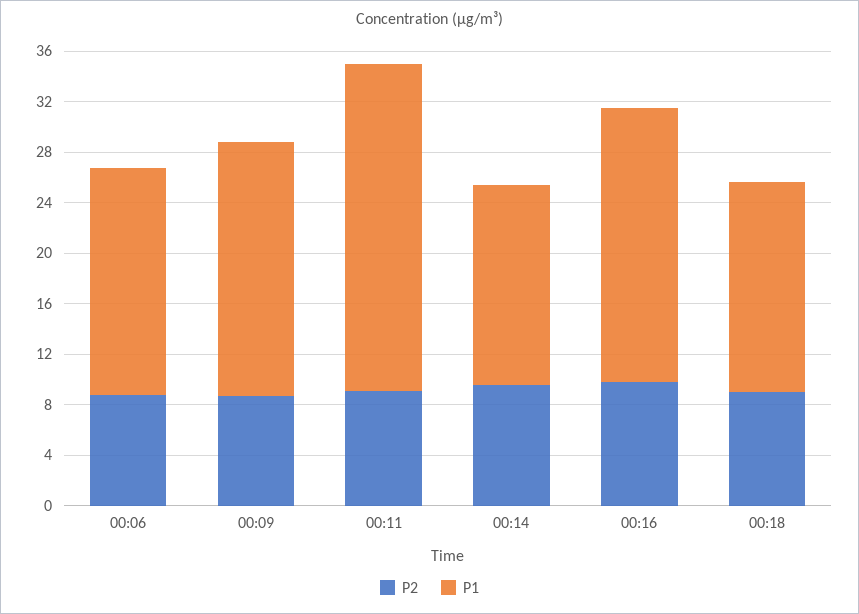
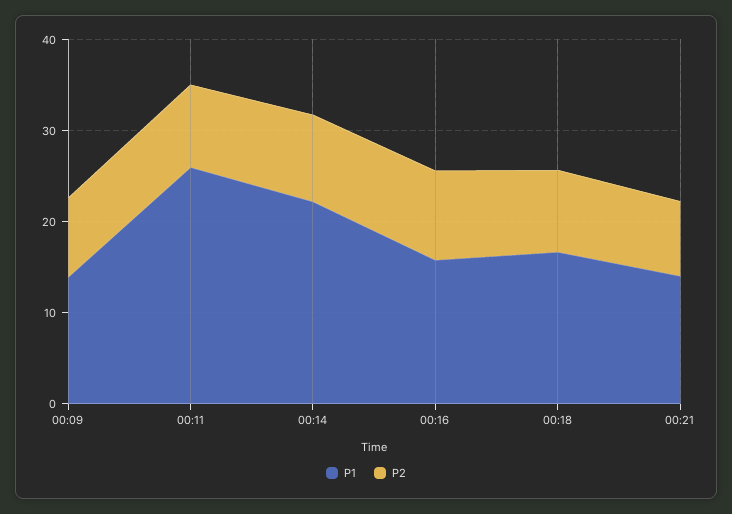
P2, 00:06: 9 -> none
P1, 00:06: 18 -> none
P1, 00:09: 20 -> 14
P1, 00:14: 16 -> 22
P1, 00:16: 22 -> 16
P1, 00:21: none -> 14
P2, 00:21: none -> 8

